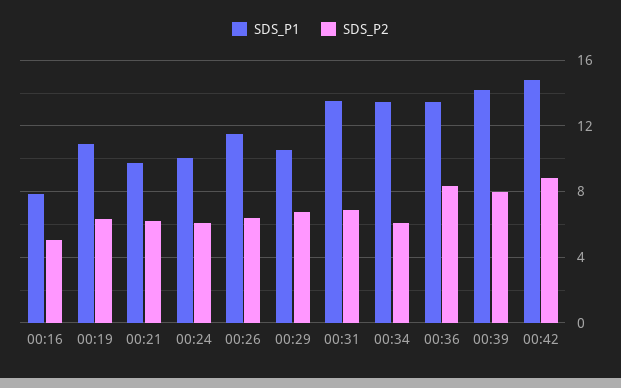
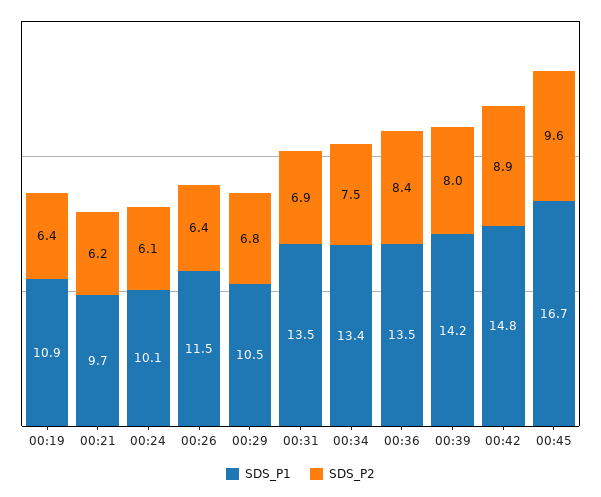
SDS_P1, 00:16: 8 -> none
SDS_P2, 00:16: 5 -> none
SDS_P2, 00:34: 6 -> 7.5
SDS_P1, 00:45: none -> 16.7
SDS_P2, 00:45: none -> 9.6

